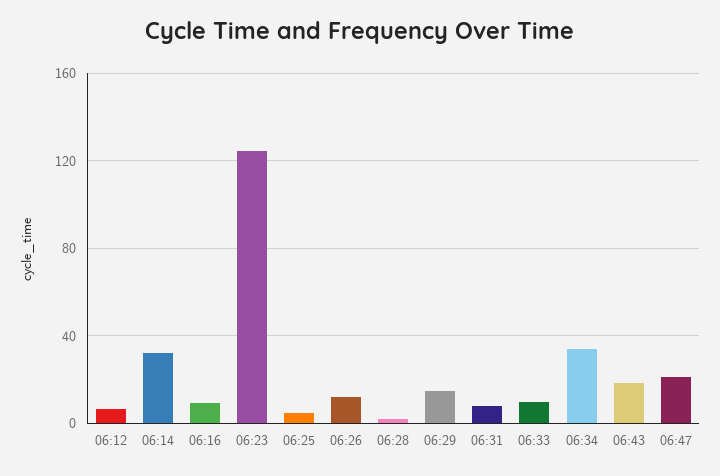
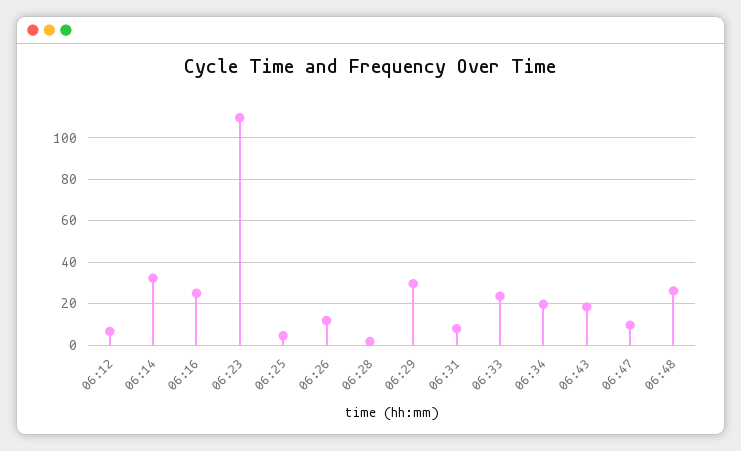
06:16: 10 -> 25
06:23: 125 -> 110
06:29: 15 -> 30
06:33: 10 -> 25
06:34: 35 -> 20
06:47: 20 -> 10
06:48: none -> 25

